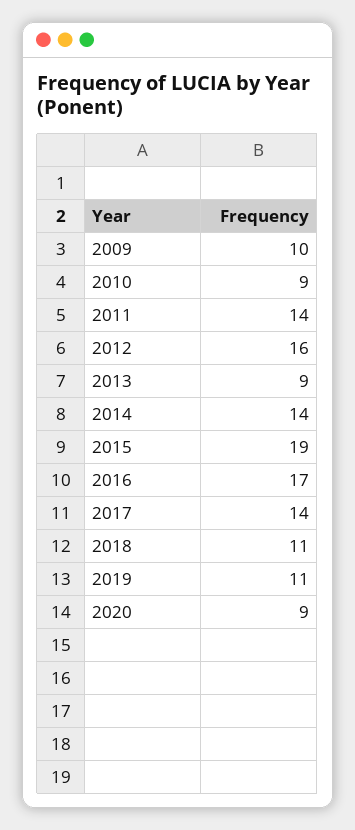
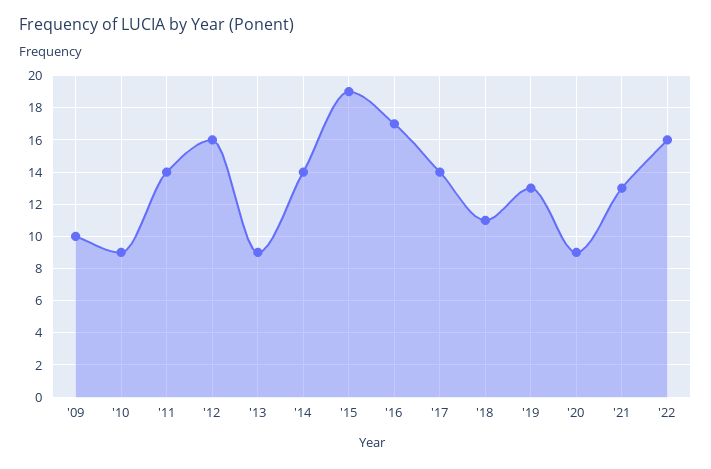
2019: 11 -> 13
'21: none -> 13
'22: none -> 16

